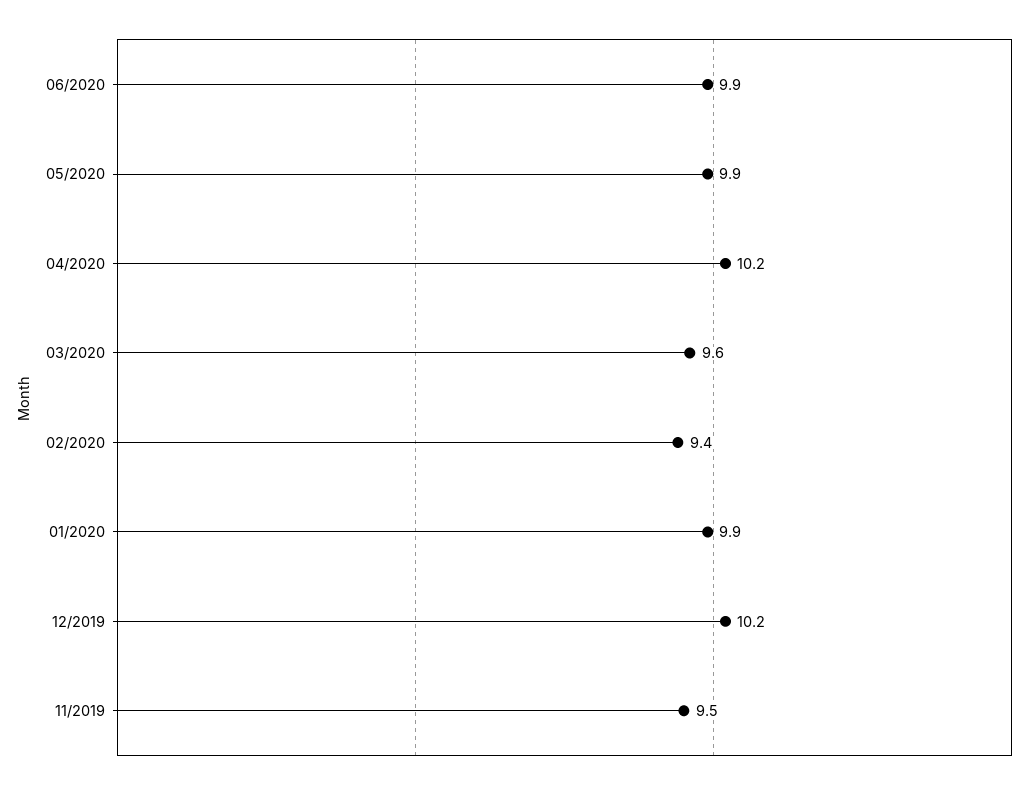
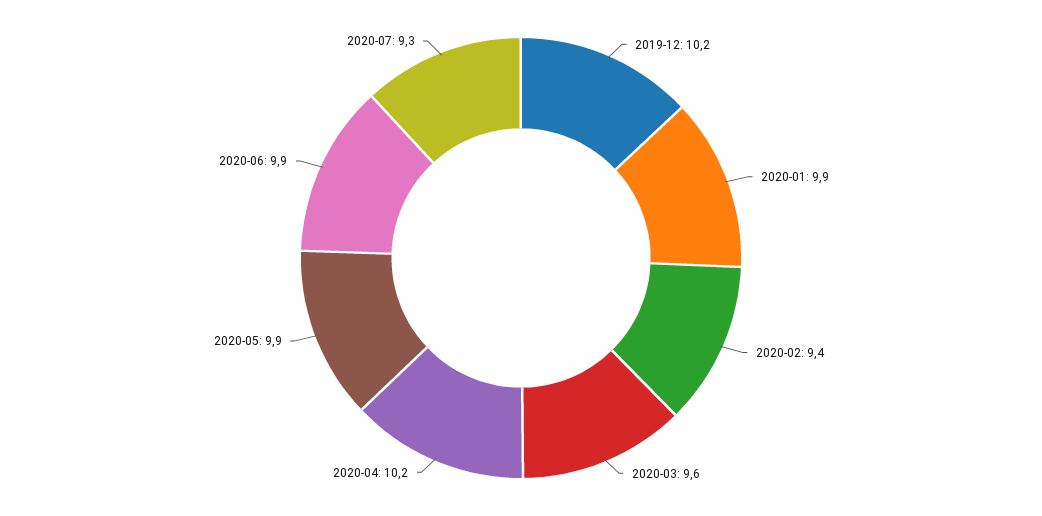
11/2019: 9.5 -> none
2020-07: none -> 9.3

